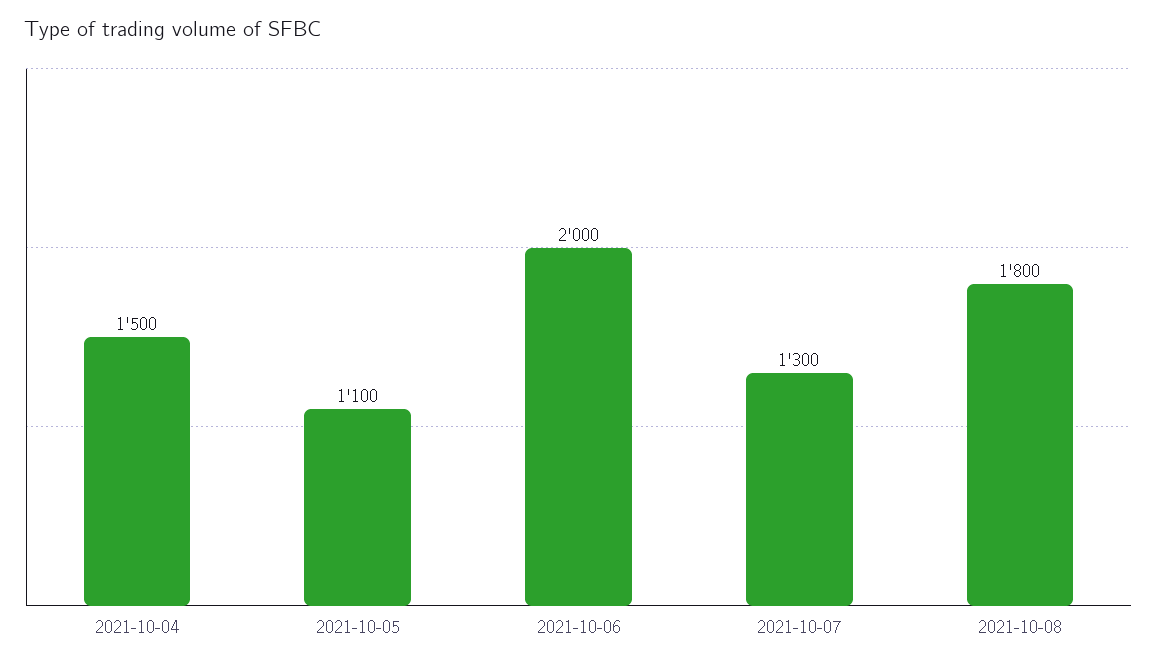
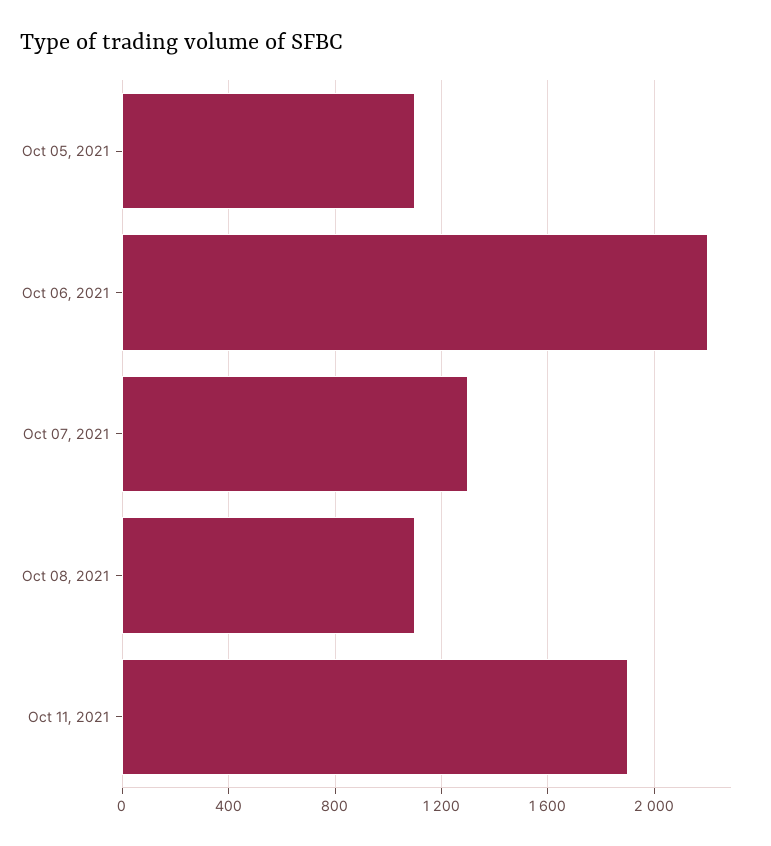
2021-10-04: 1500 -> none
2021-10-06: 2000 -> 2200
2021-10-08: 1800 -> 1100
Oct 11, 2021: none -> 1900

